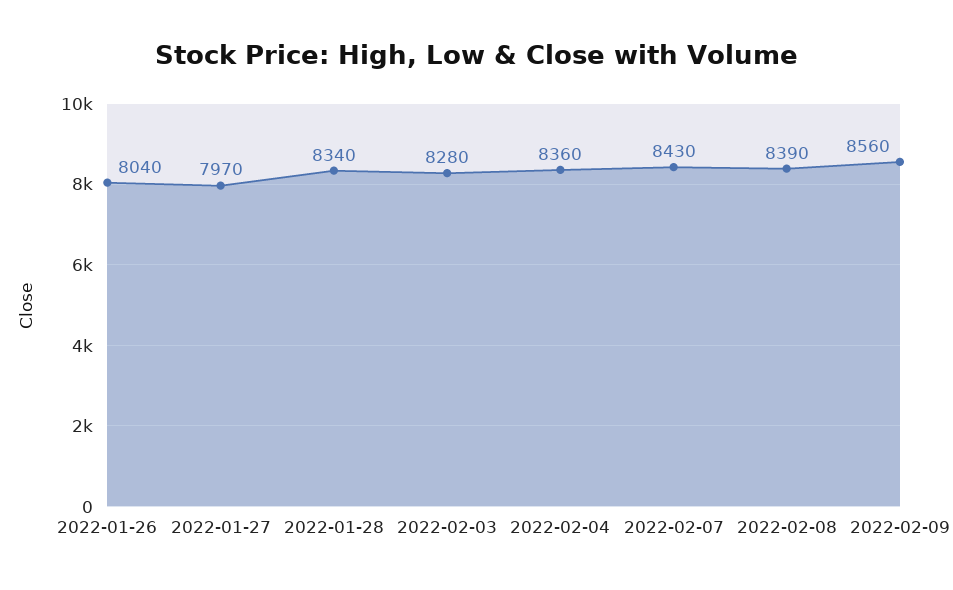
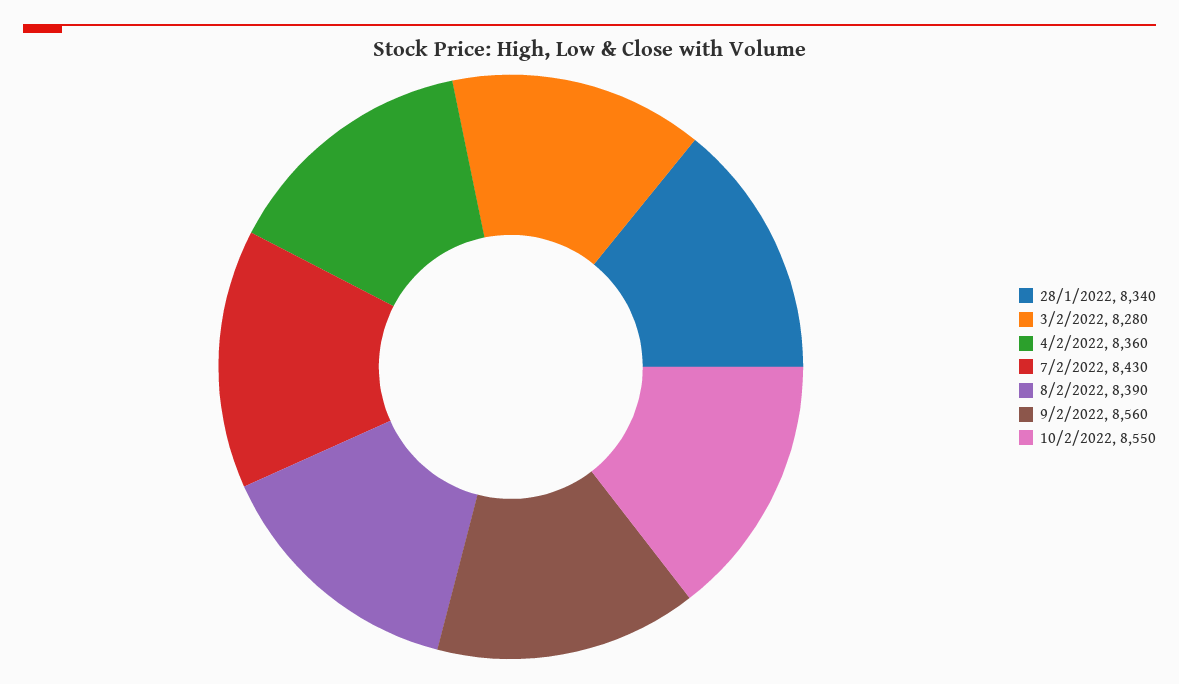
2022-01-26: 8040 -> none
2022-01-27: 7970 -> none
10/2/2022: none -> 8550

